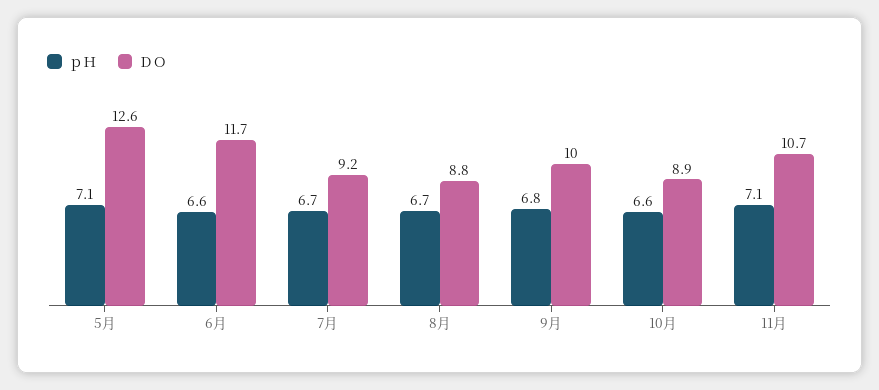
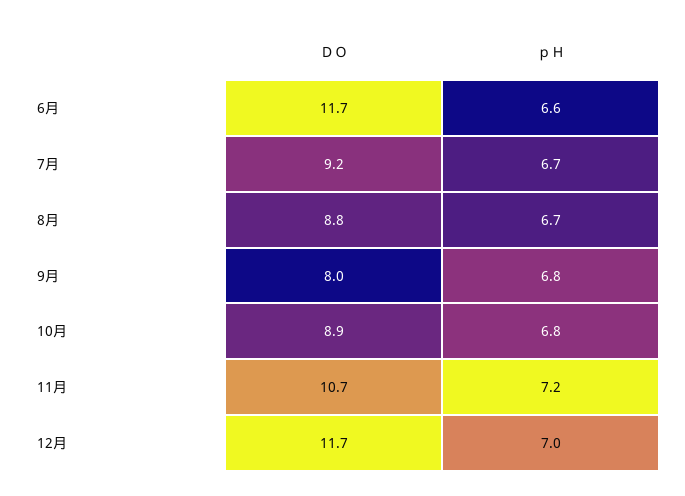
ｐＨ, 5月: 7.1 -> none
ＤＯ, 5月: 12.6 -> none
ＤＯ, 9月: 10 -> 8
ｐＨ, 10月: 6.6 -> 6.8
ｐＨ, 11月: 7.1 -> 7.2
ＤＯ, 12月: none -> 11.7
ｐＨ, 12月: none -> 7

